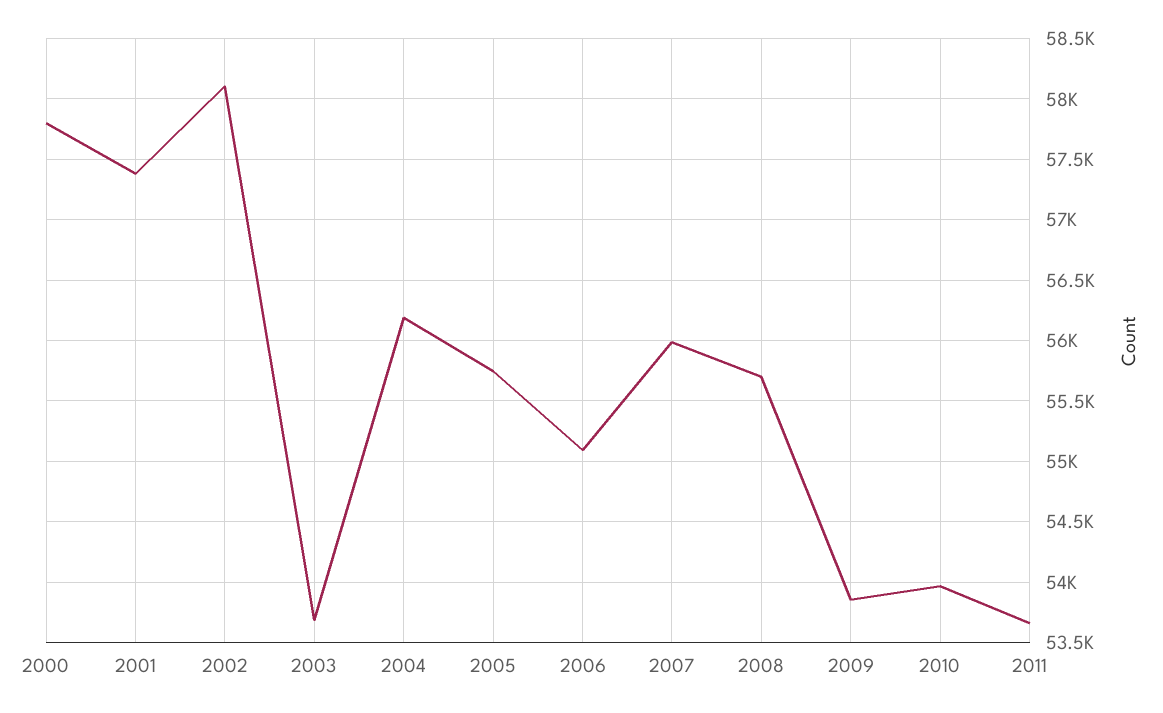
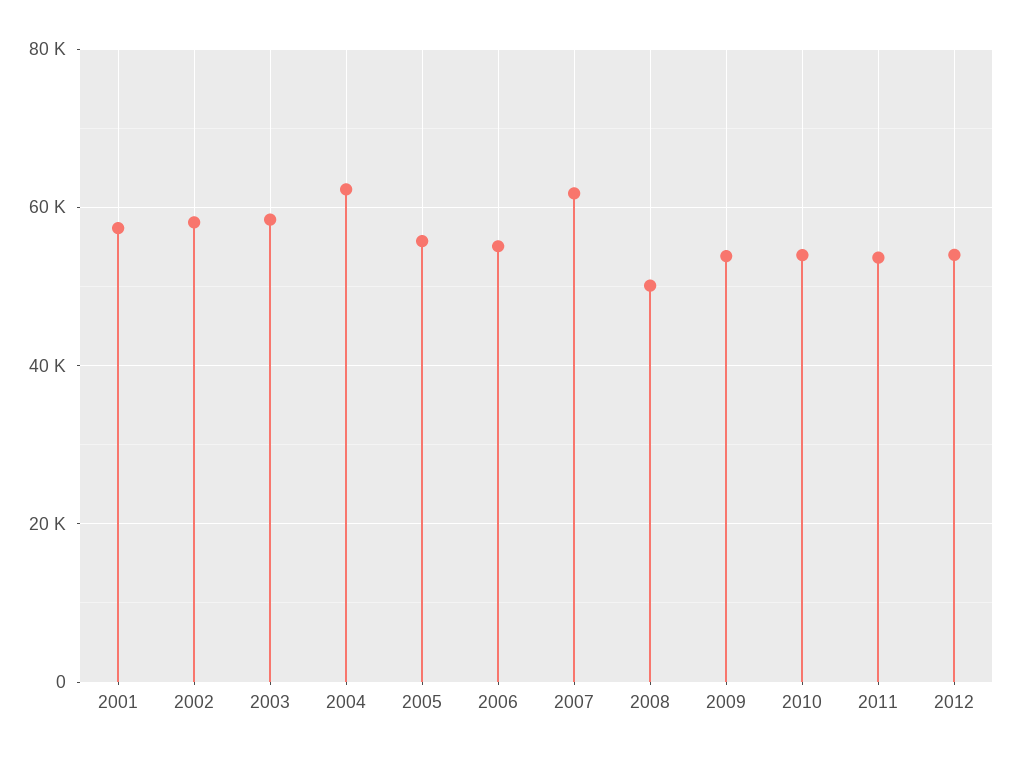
2000: 57800 -> none
2003: 53700 -> 58000
2004: 56200 -> 62000
2007: 56000 -> 62000
2008: 55700 -> 50000
2012: none -> 54000

